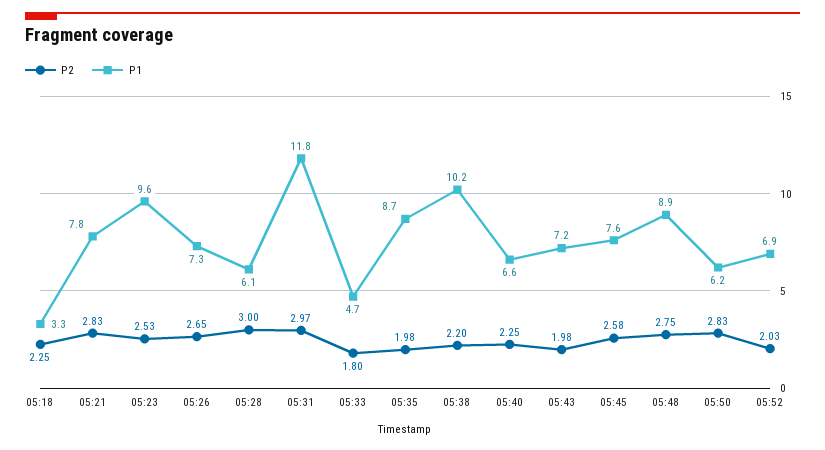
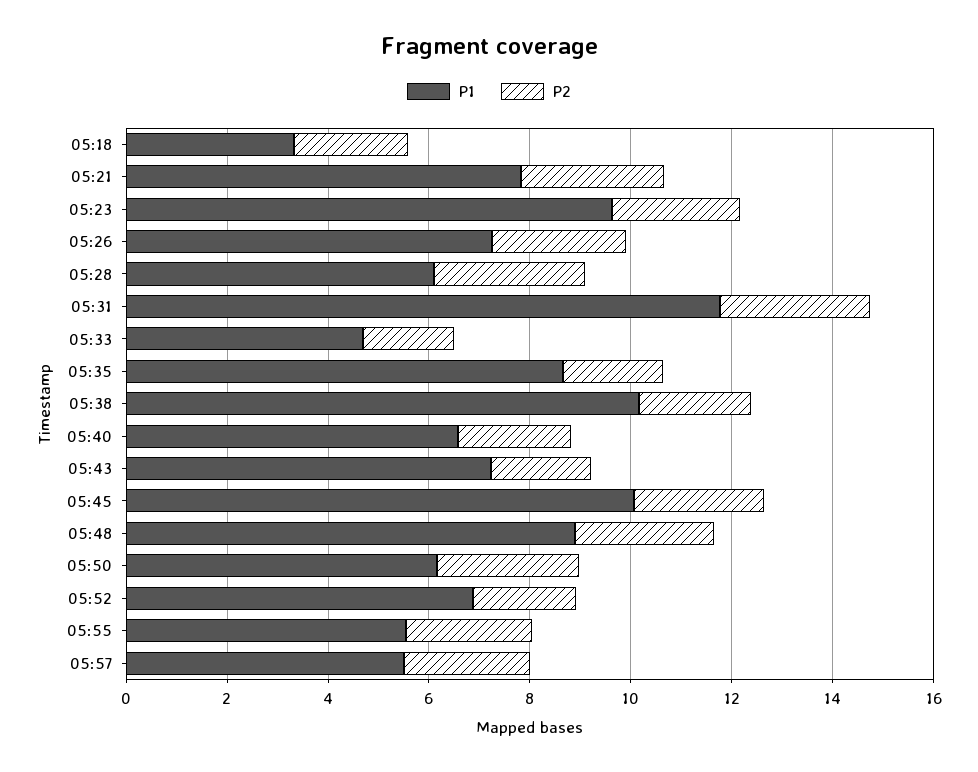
P1, 05:45: 7.6 -> 10
P1, 05:55: none -> 5.5
P2, 05:55: none -> 2.5
P1, 05:57: none -> 5.5
P2, 05:57: none -> 2.5

